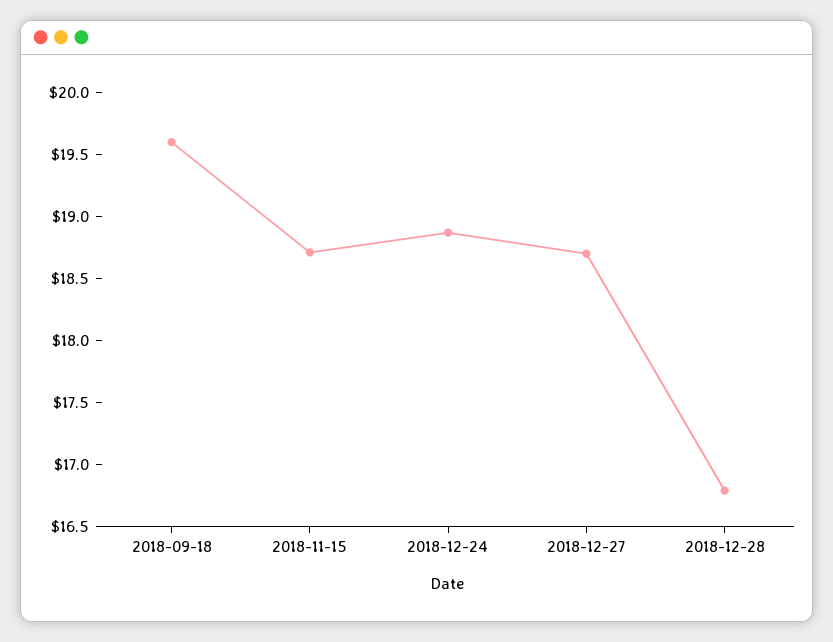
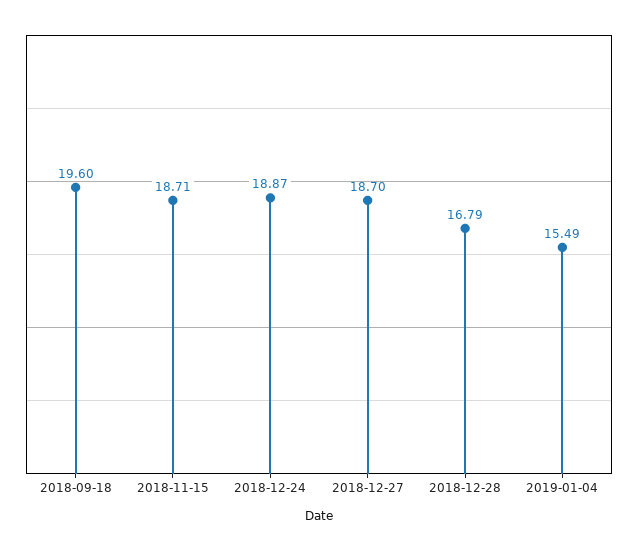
2019-01-04: none -> 15.49

